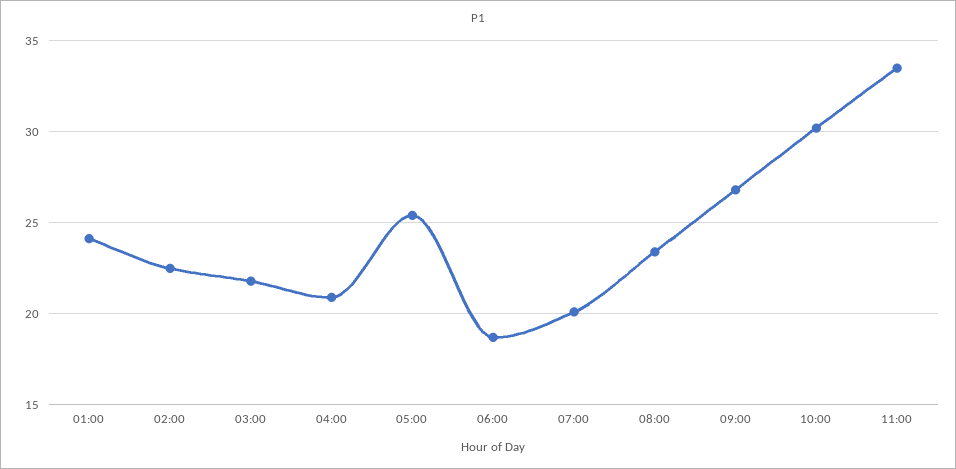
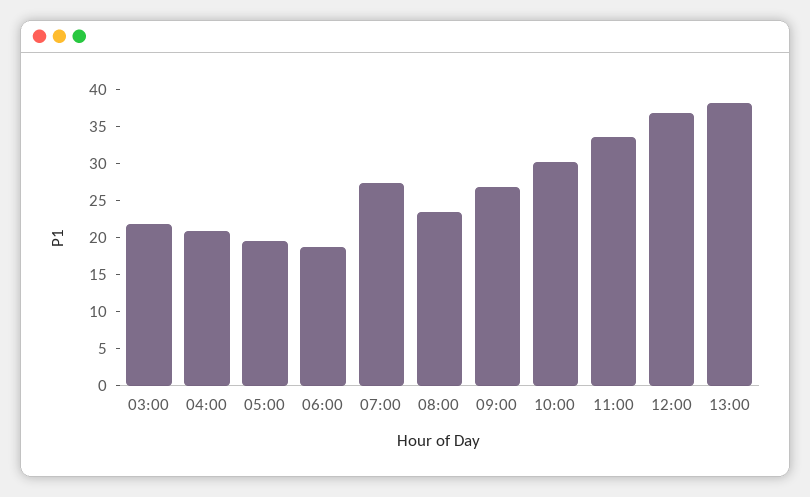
01:00: 24 -> none
02:00: 22.5 -> none
05:00: 25.5 -> 20
07:00: 20 -> 27.5
12:00: none -> 37.5
13:00: none -> 37.5

